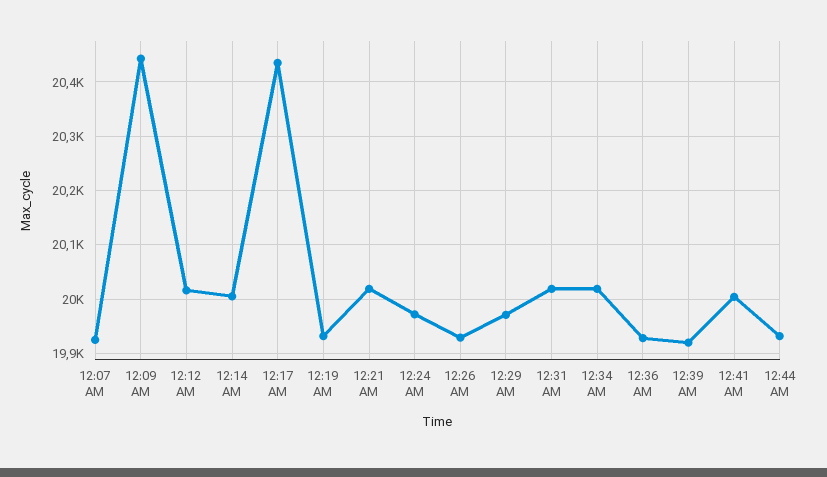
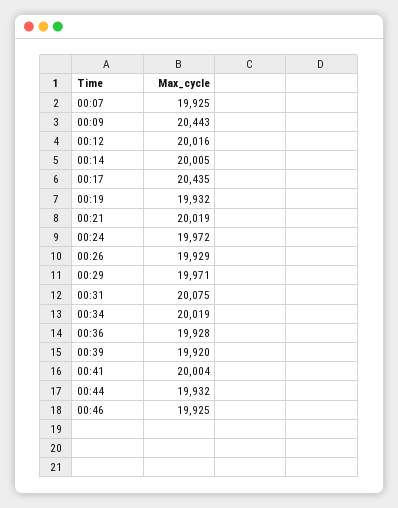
12:31 AM: 20020 -> 20075
00:46: none -> 19925

